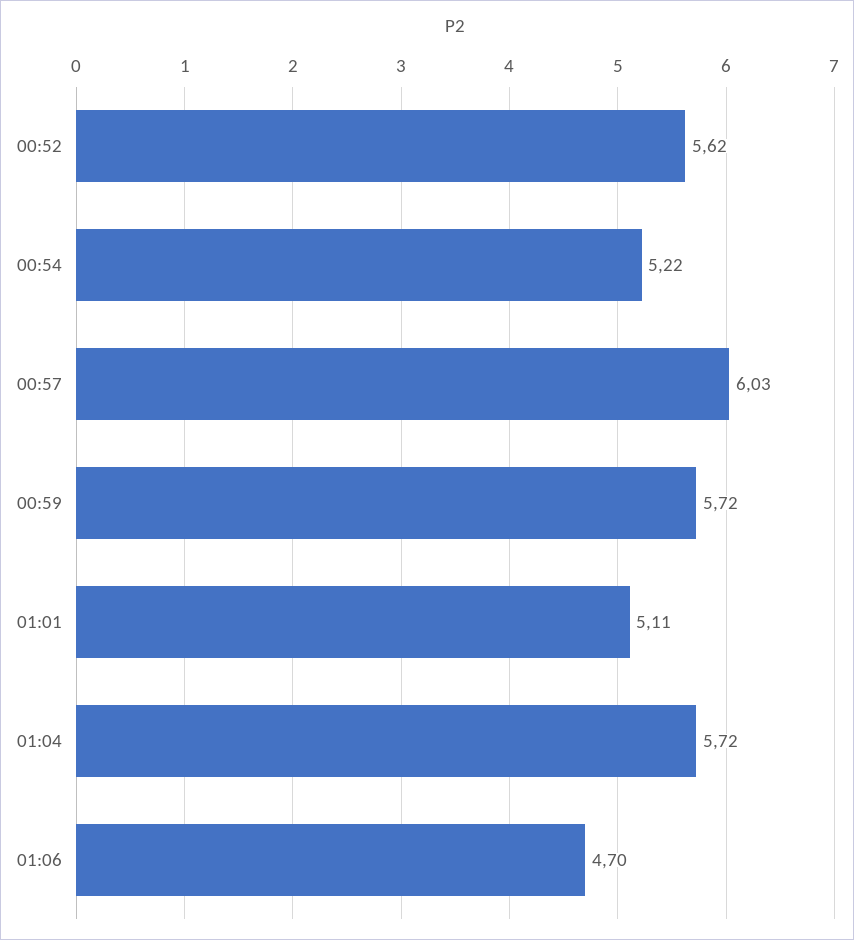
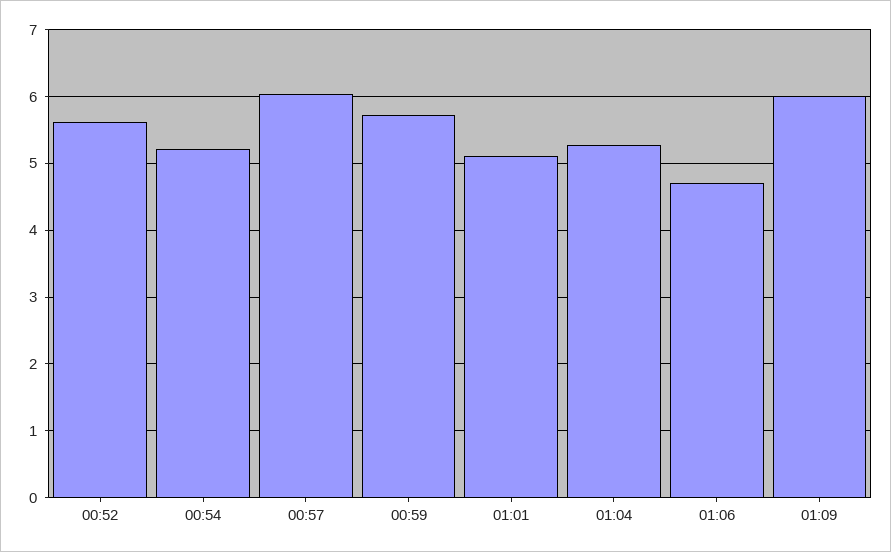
01:04: 5.72 -> 5.3
01:09: none -> 6

